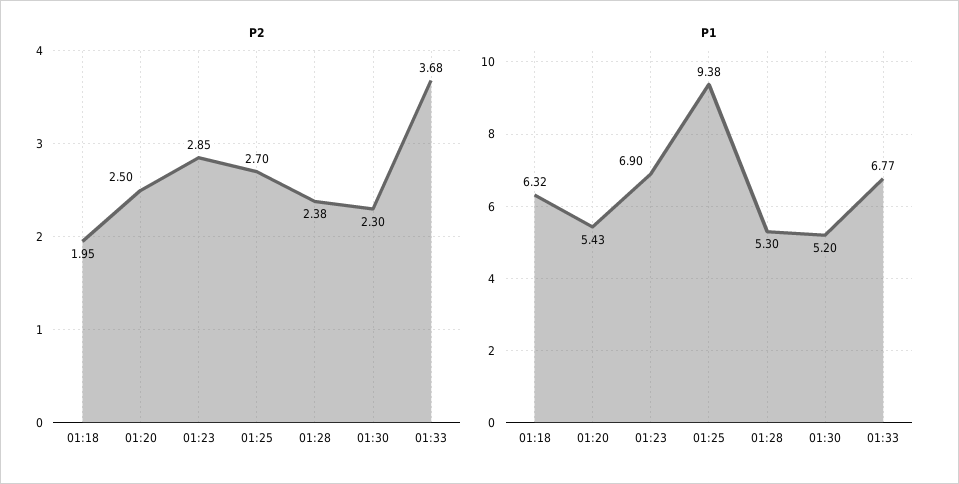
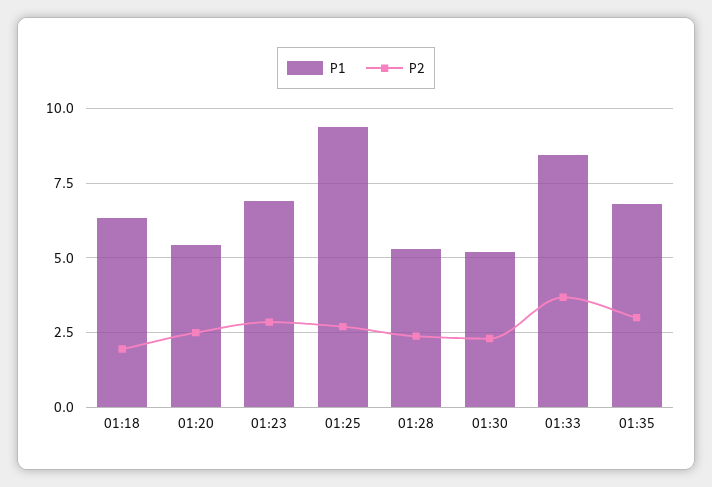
P1, 01:33: 6.77 -> 8.5
P1, 01:35: none -> 6.75
P2, 01:35: none -> 3

